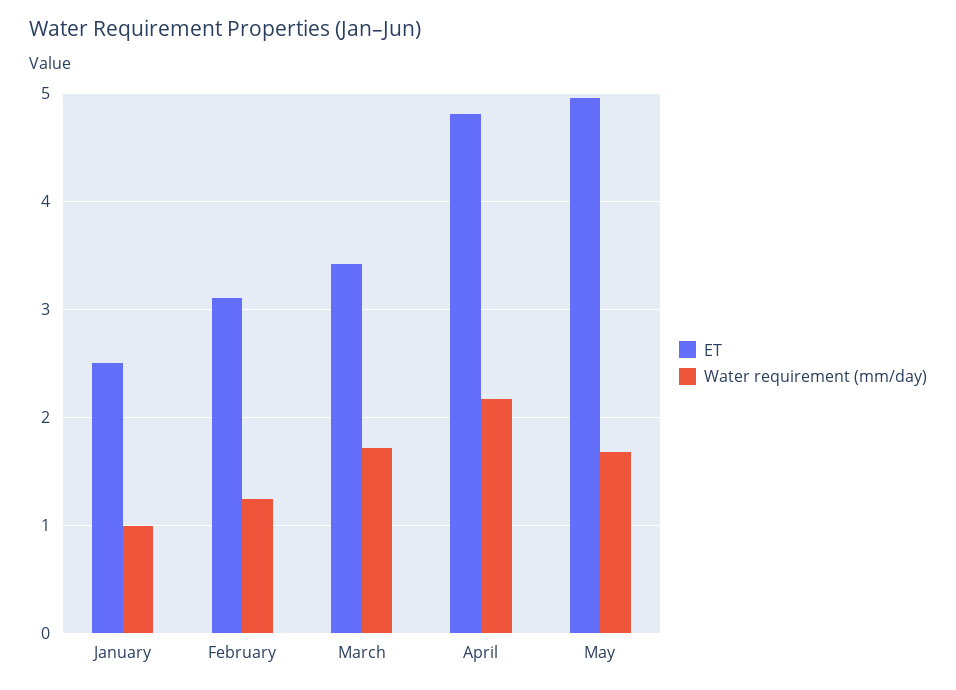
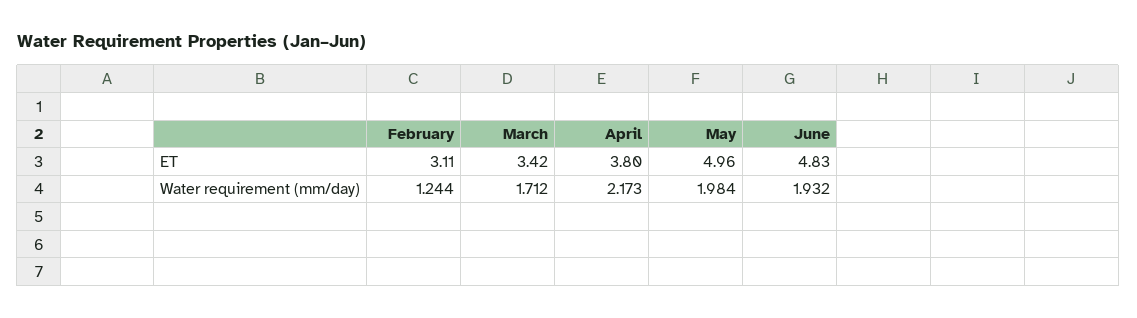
ET, January: 2.5 -> none
Water requirement (mm/day), January: 1 -> none
ET, April: 4.8 -> 3.8
Water requirement (mm/day), May: 1.7 -> 1.984
ET, June: none -> 4.83
Water requirement (mm/day), June: none -> 1.932

